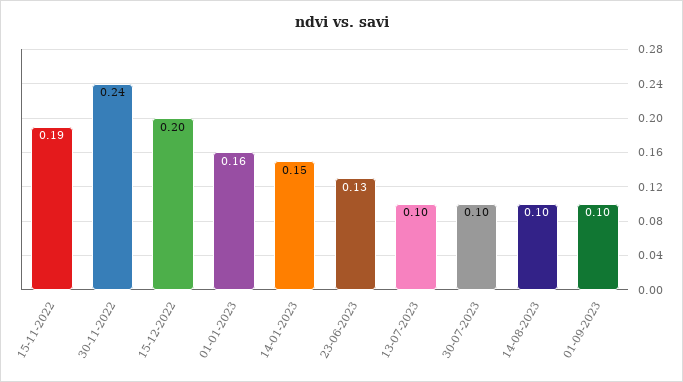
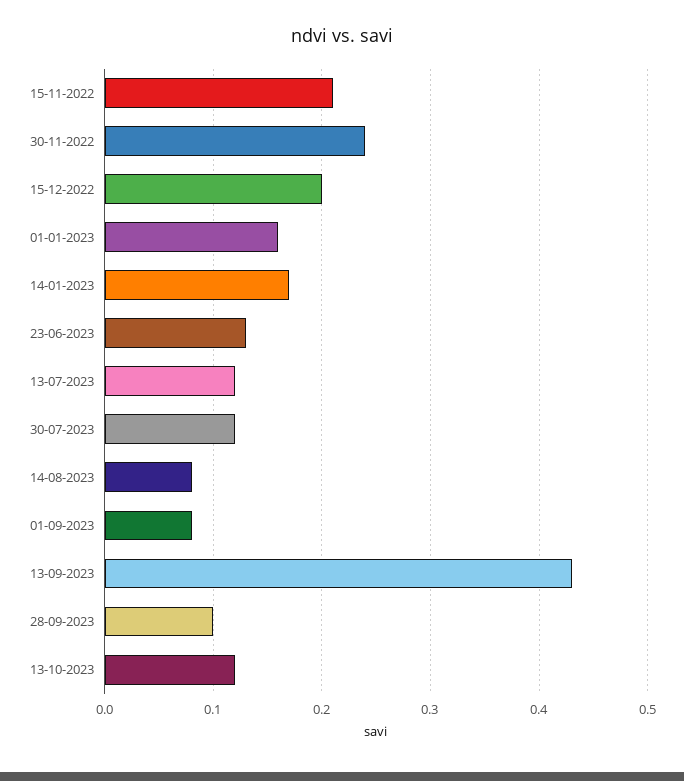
15-11-2022: 0.19 -> 0.21
14-01-2023: 0.15 -> 0.17
13-07-2023: 0.1 -> 0.12
30-07-2023: 0.1 -> 0.12
14-08-2023: 0.1 -> 0.08
01-09-2023: 0.1 -> 0.08
13-09-2023: none -> 0.43
28-09-2023: none -> 0.1
13-10-2023: none -> 0.12

